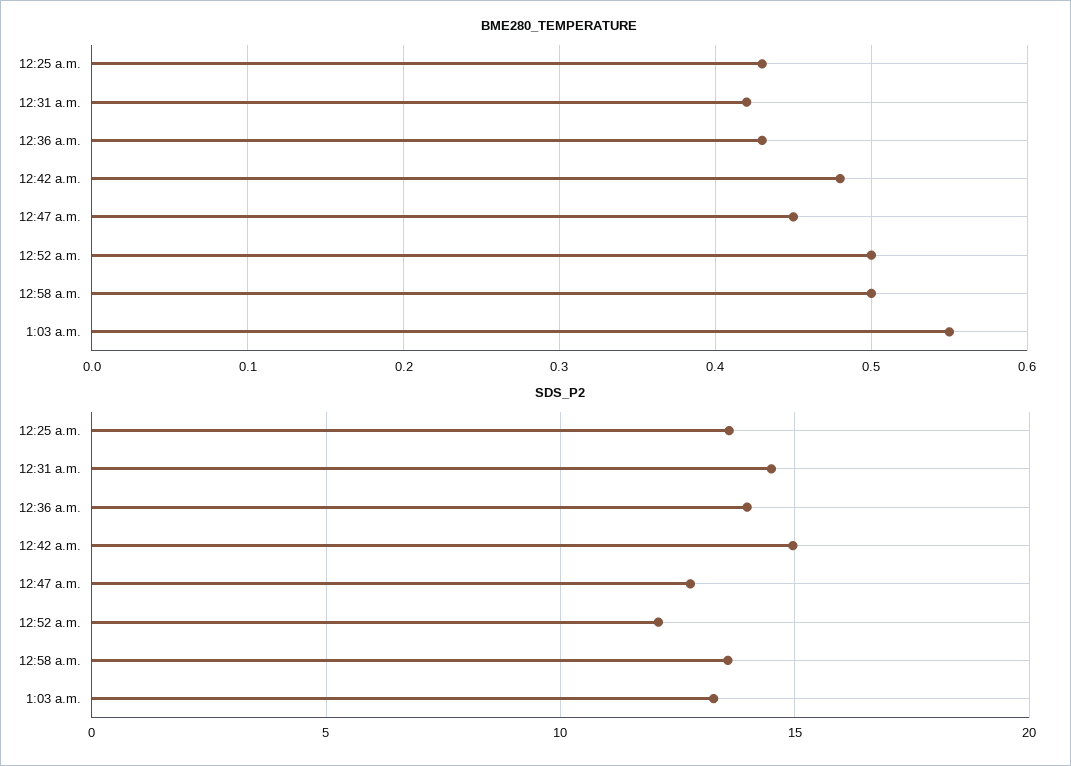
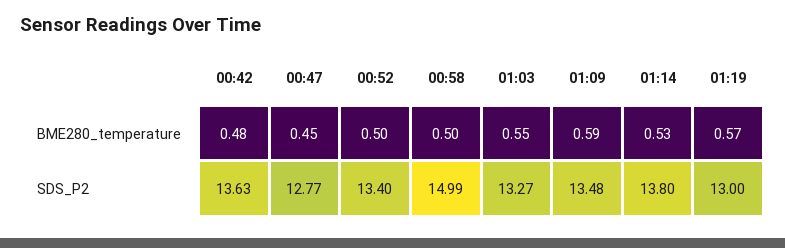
BME280_TEMPERATURE, 12:25 a.m.: 0.43 -> none
BME280_TEMPERATURE, 12:31 a.m.: 0.42 -> none
BME280_TEMPERATURE, 12:36 a.m.: 0.43 -> none
SDS_P2, 12:25 a.m.: 13.5 -> none
SDS_P2, 12:31 a.m.: 14.5 -> none
SDS_P2, 12:36 a.m.: 14 -> none
SDS_P2, 12:42 a.m.: 15 -> 13.63
SDS_P2, 12:52 a.m.: 12 -> 13.4
SDS_P2, 12:58 a.m.: 13.5 -> 14.99
BME280_TEMPERATURE, 01:09: none -> 0.59
BME280_TEMPERATURE, 01:14: none -> 0.53
BME280_TEMPERATURE, 01:19: none -> 0.57
SDS_P2, 01:09: none -> 13.48
SDS_P2, 01:14: none -> 13.8
SDS_P2, 01:19: none -> 13

